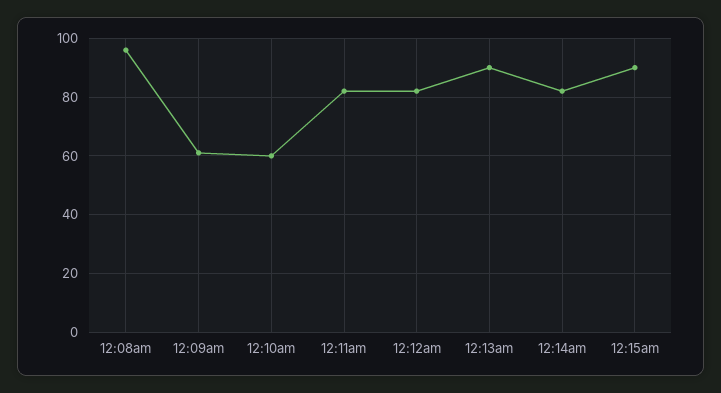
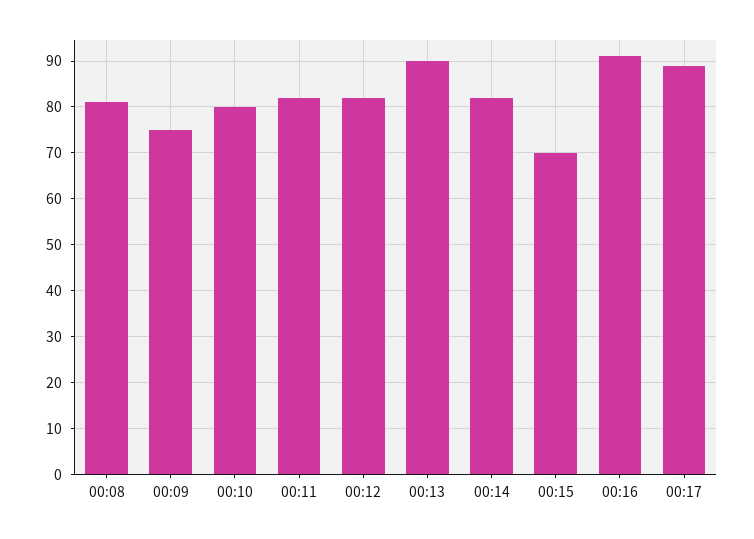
12:08am: 95 -> 80
12:09am: 60 -> 75
12:10am: 60 -> 80
12:15am: 90 -> 70
00:16: none -> 90
00:17: none -> 90

